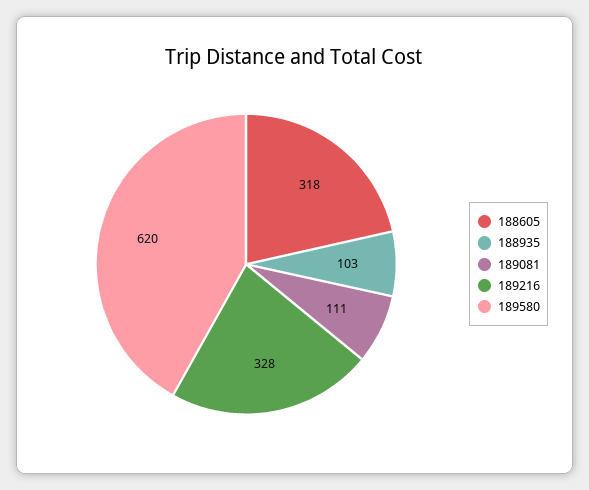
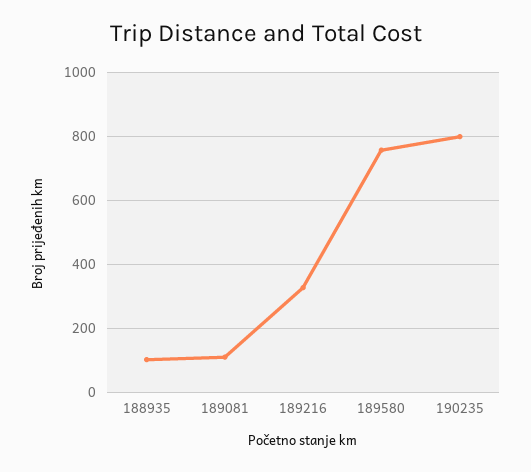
188605: 318 -> none
189580: 620 -> 760
190235: none -> 800

